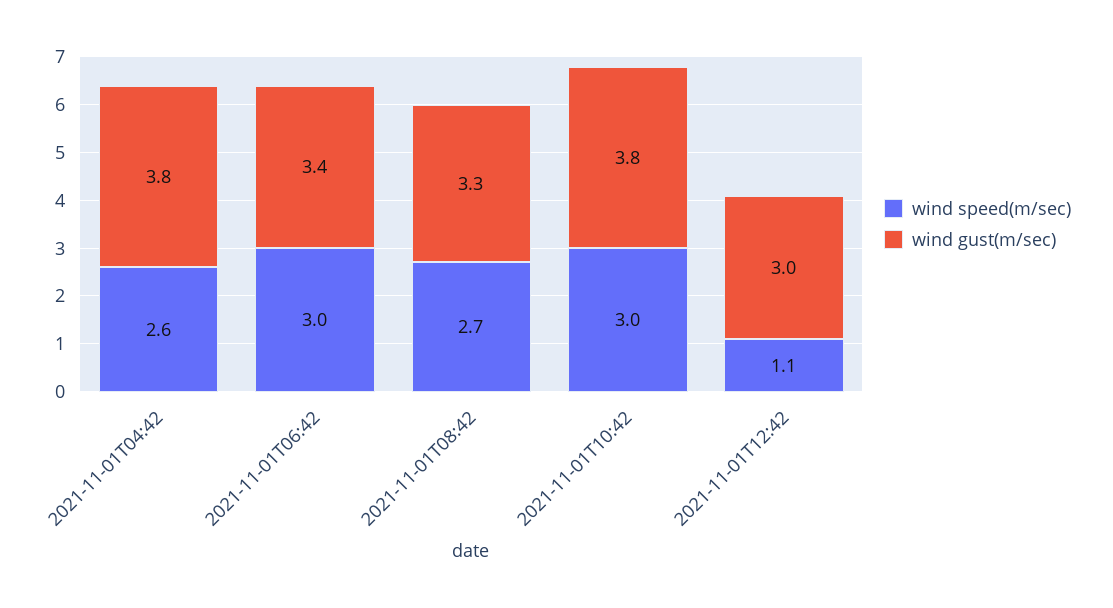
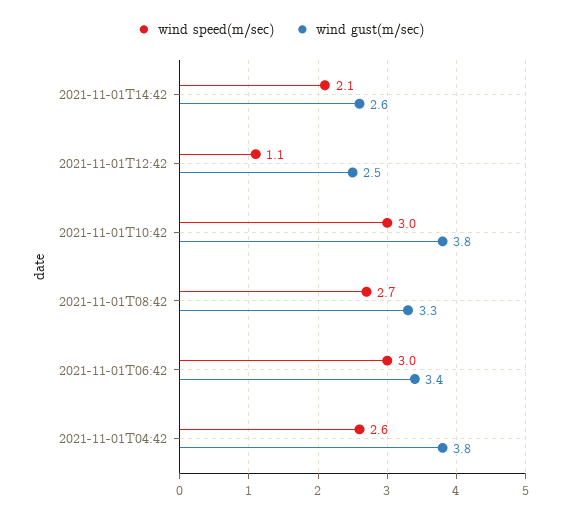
wind gust(m/sec), 2021-11-01T12:42: 3 -> 2.5
wind speed(m/sec), 2021-11-01T14:42: none -> 2.1
wind gust(m/sec), 2021-11-01T14:42: none -> 2.6

